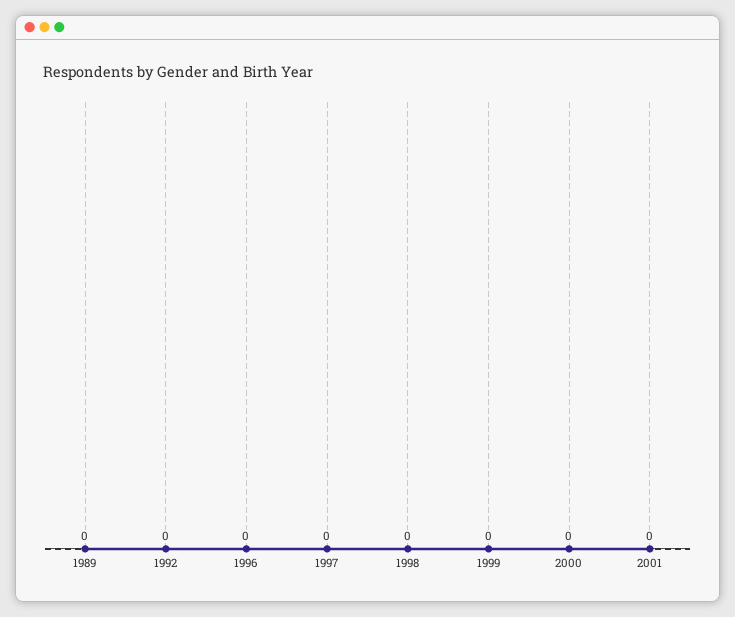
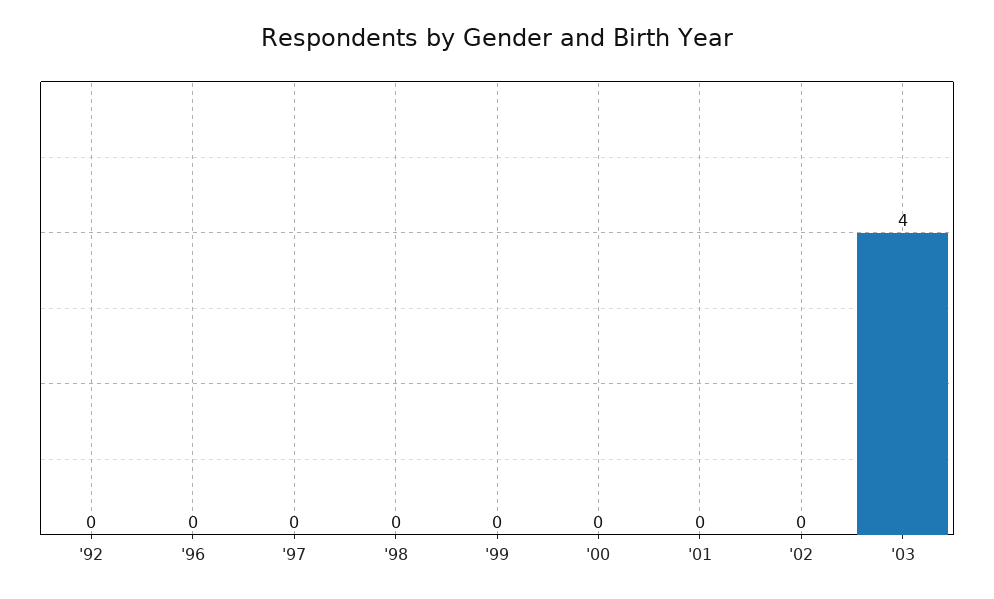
1989: 0 -> none
'02: none -> 0
'03: none -> 4

